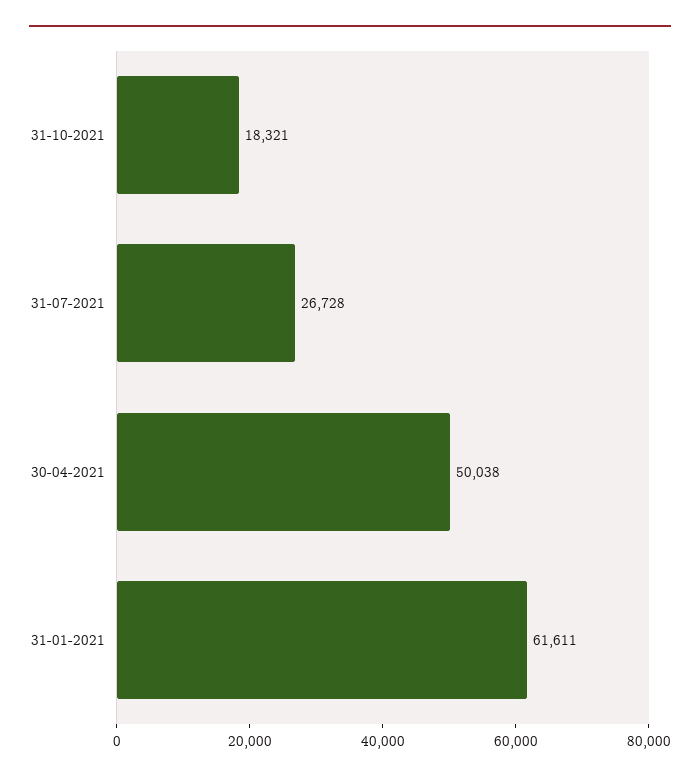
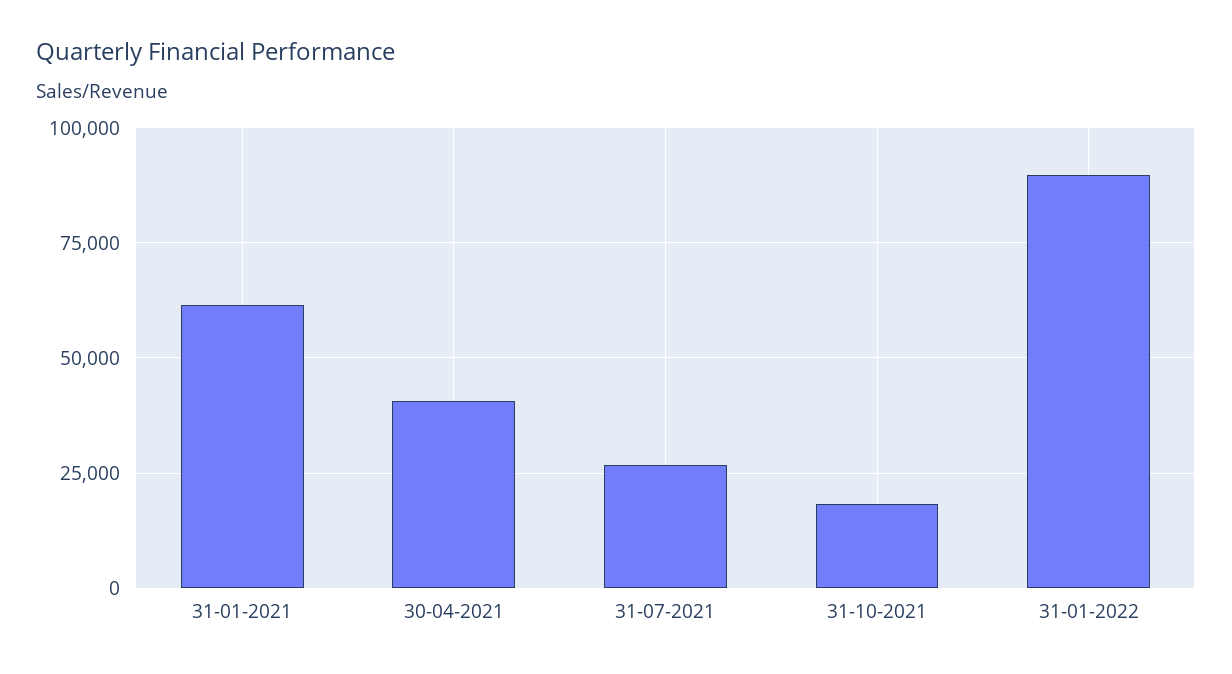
30-04-2021: 50038 -> 40000
31-01-2022: none -> 90000

